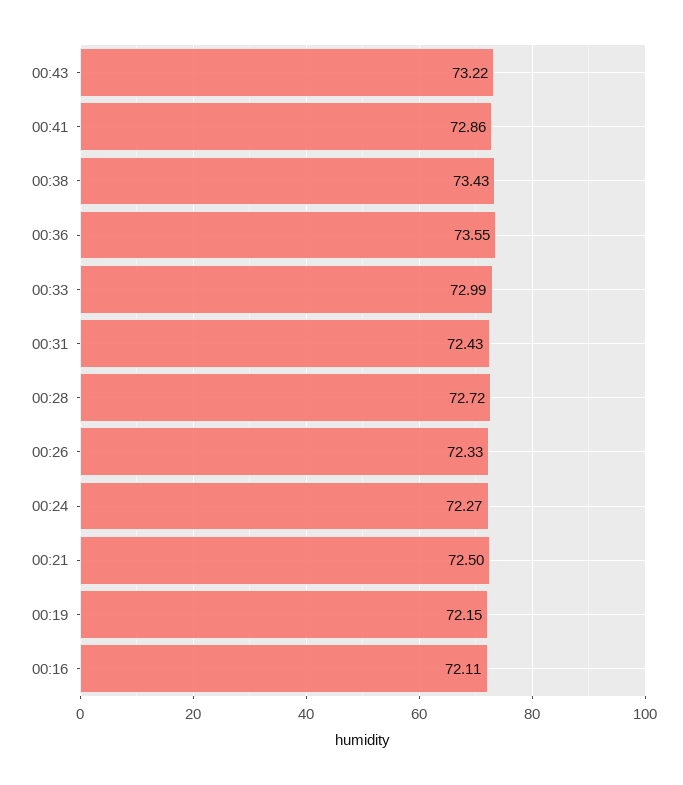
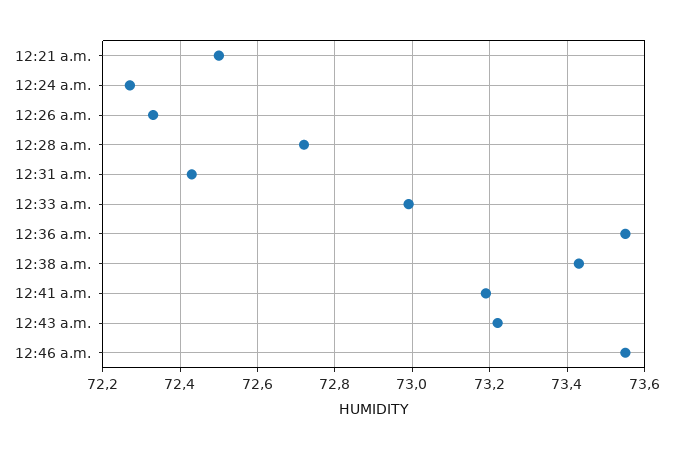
00:41: 72.86 -> 73.2
00:19: 72.15 -> none
00:16: 72.11 -> none
12:46 a.m.: none -> 73.55

